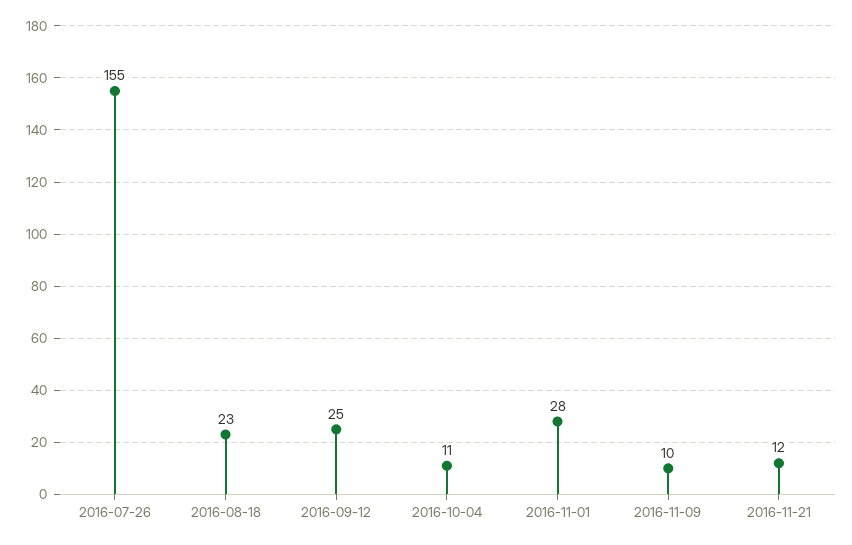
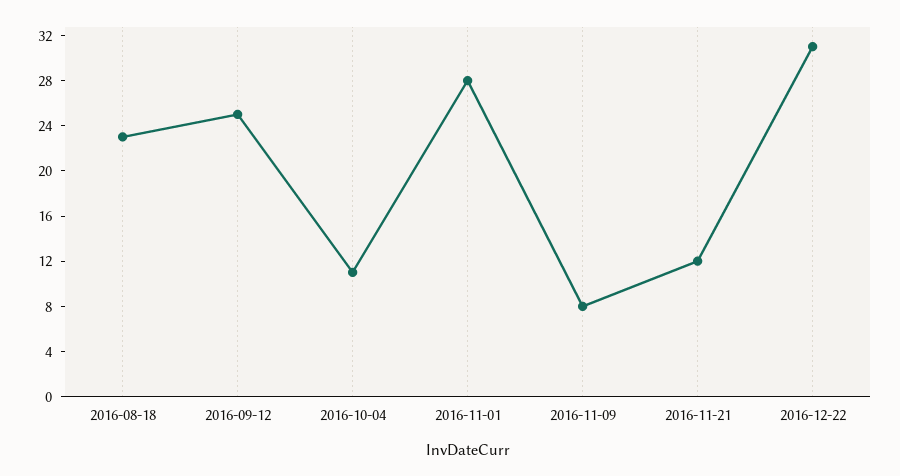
2016-07-26: 155 -> none
2016-11-09: 10 -> 8
2016-12-22: none -> 31

